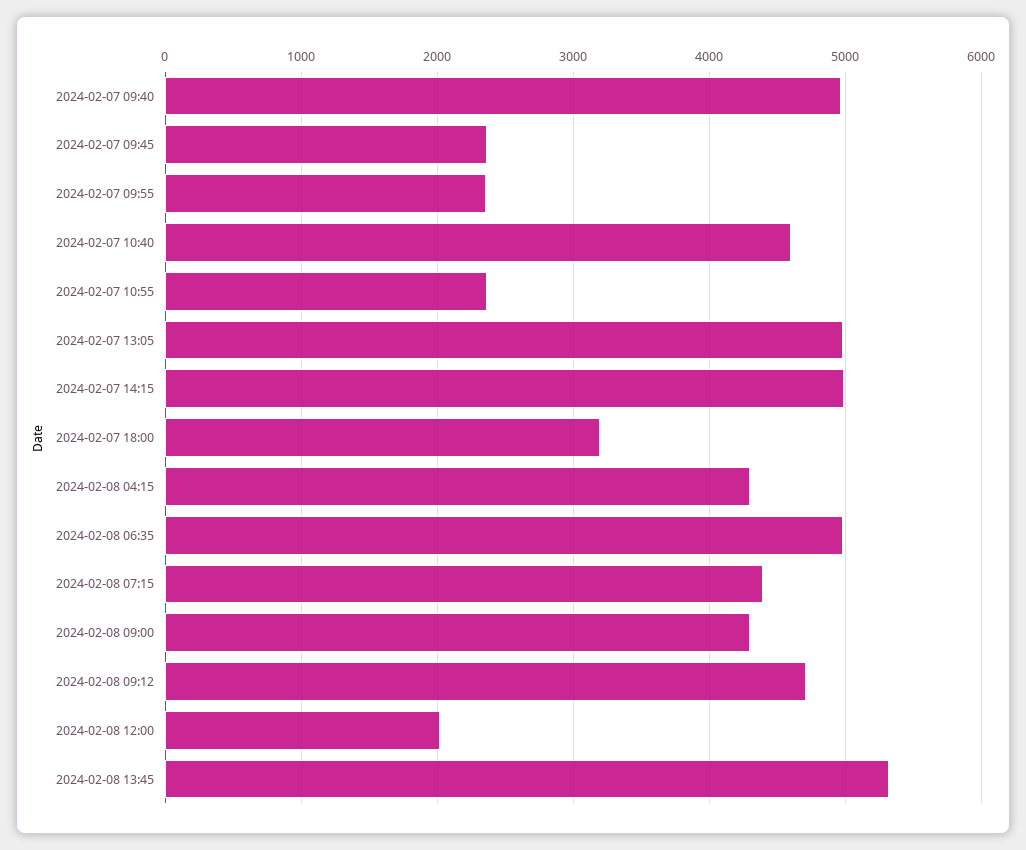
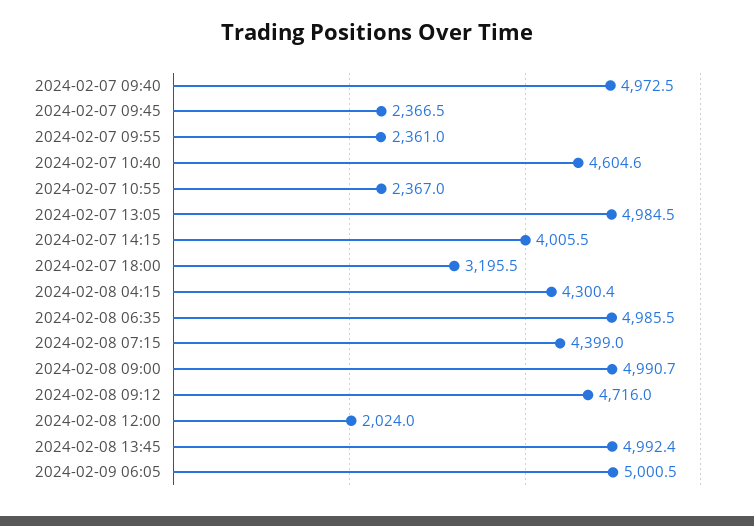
2024-02-07 14:15: 5000 -> 4005.5
2024-02-08 09:00: 4300 -> 4990.7
2024-02-08 13:45: 5300 -> 4992.4
2024-02-09 06:05: none -> 5000.5

